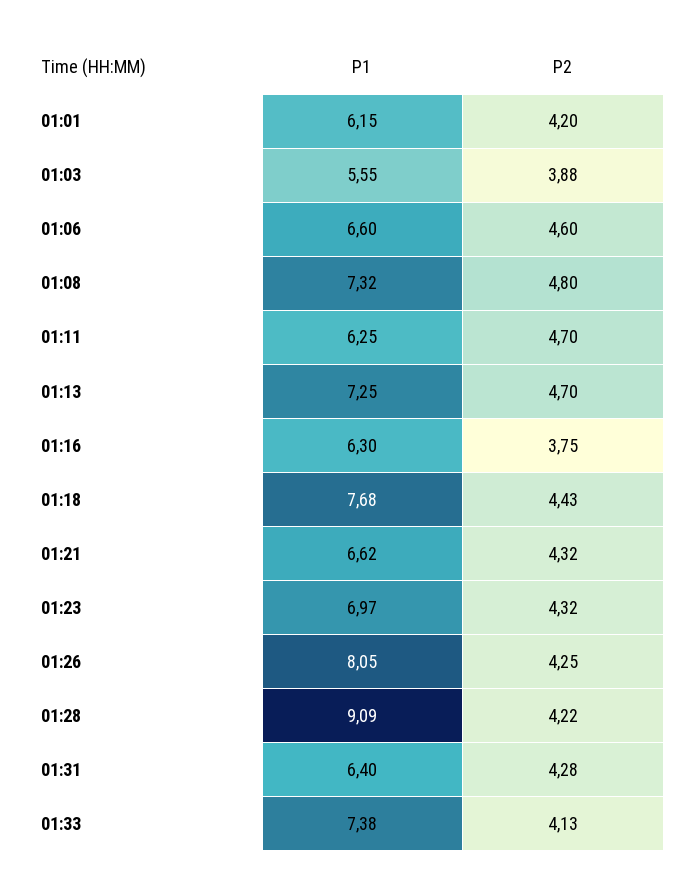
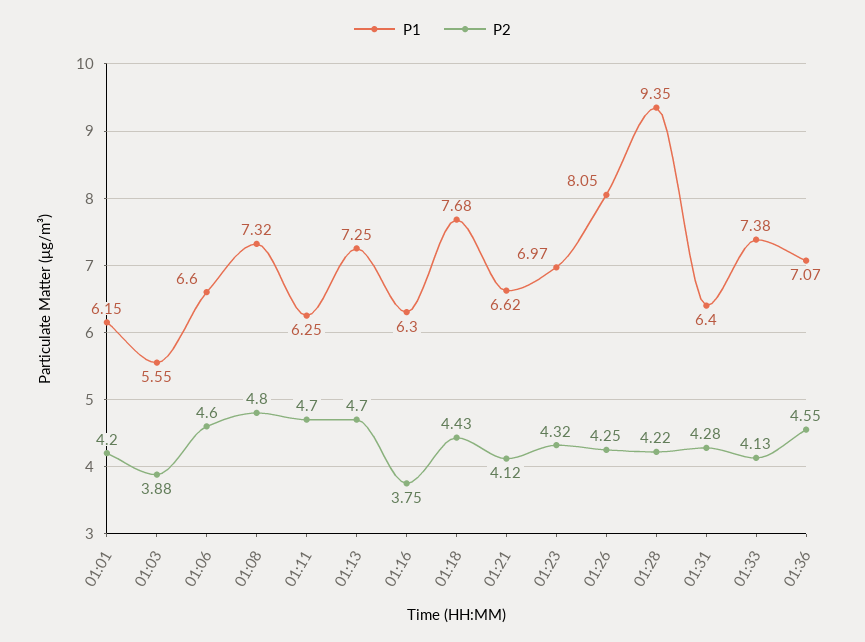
P2, 01:21: 4.32 -> 4.12
P1, 01:28: 9.09 -> 9.35
P1, 01:36: none -> 7.07
P2, 01:36: none -> 4.55

